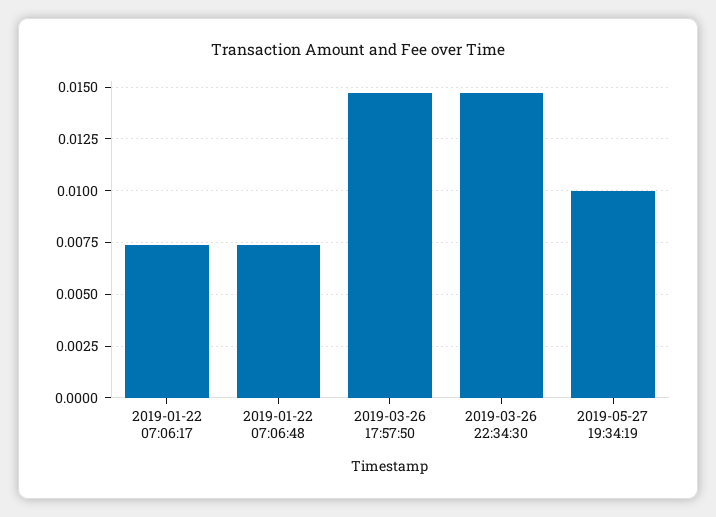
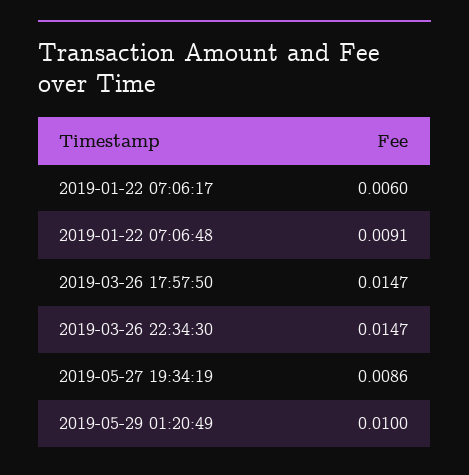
2019-01-22 07:06:17: 0.0075 -> 0.006
2019-01-22 07:06:48: 0.0075 -> 0.0091
2019-05-27 19:34:19: 0.01 -> 0.0086
2019-05-29 01:20:49: none -> 0.01

